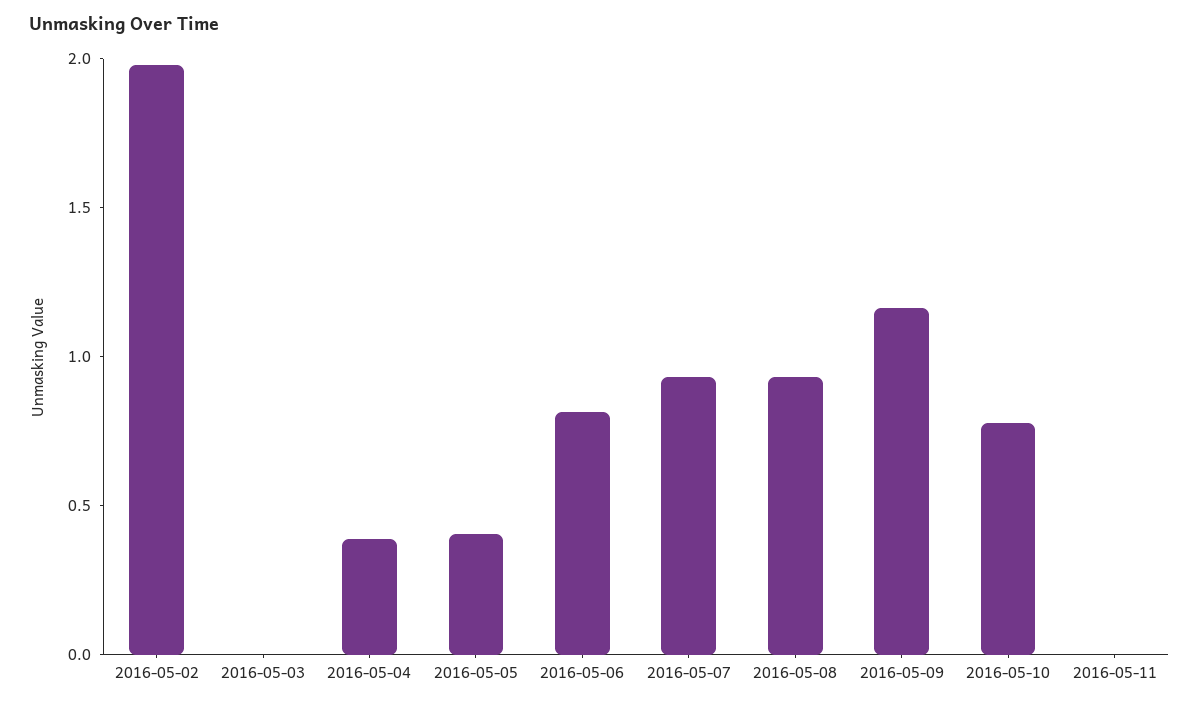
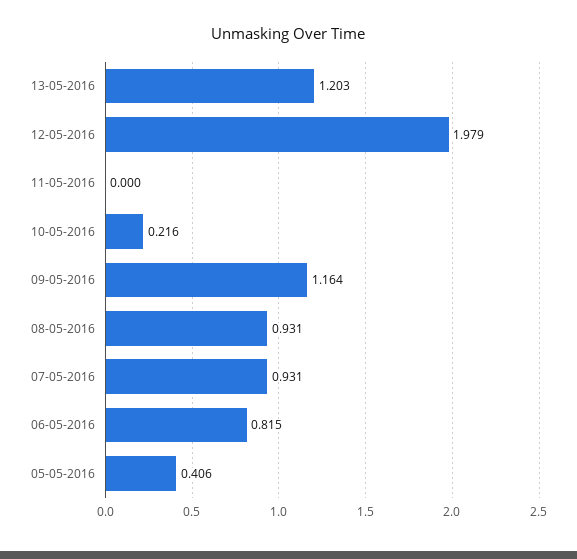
2016-05-02: 2 -> none
2016-05-03: 0 -> none
2016-05-04: 0.4 -> none
2016-05-10: 0.8 -> 0.216
13-05-2016: none -> 1.203
12-05-2016: none -> 1.979

